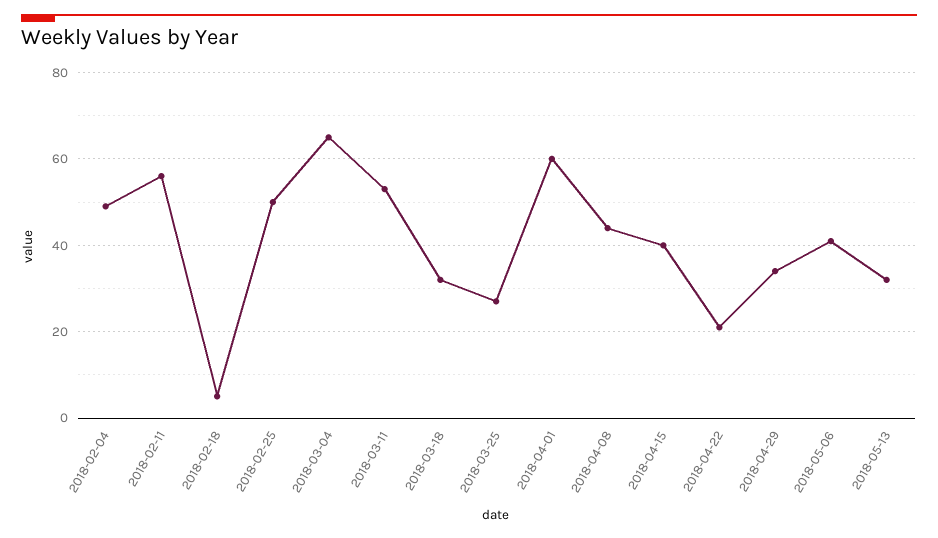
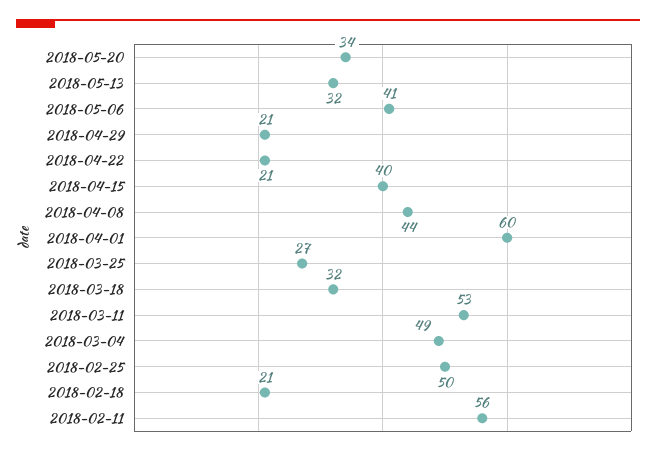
2018-02-04: 50 -> none
2018-02-18: 5 -> 21
2018-03-04: 65 -> 49
2018-04-29: 35 -> 21
2018-05-20: none -> 34

